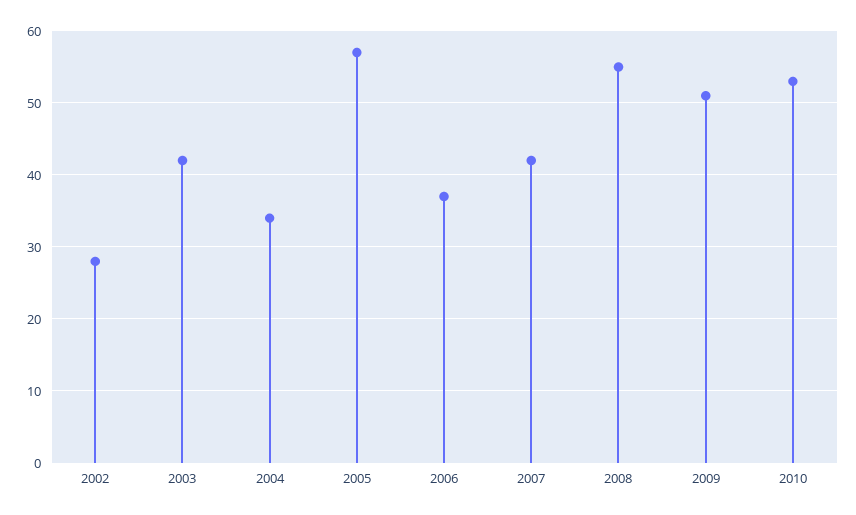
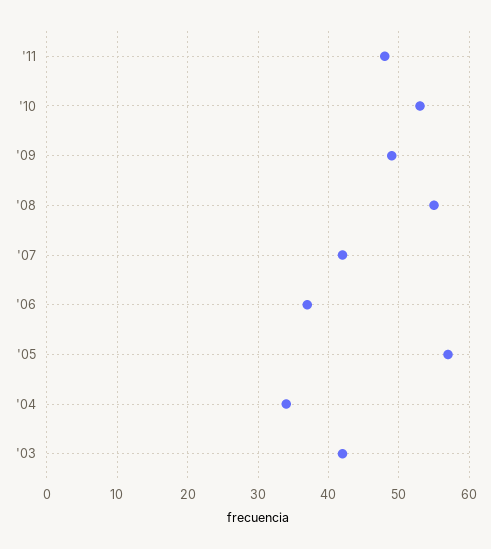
2002: 28 -> none
2009: 51 -> 49
'11: none -> 48

